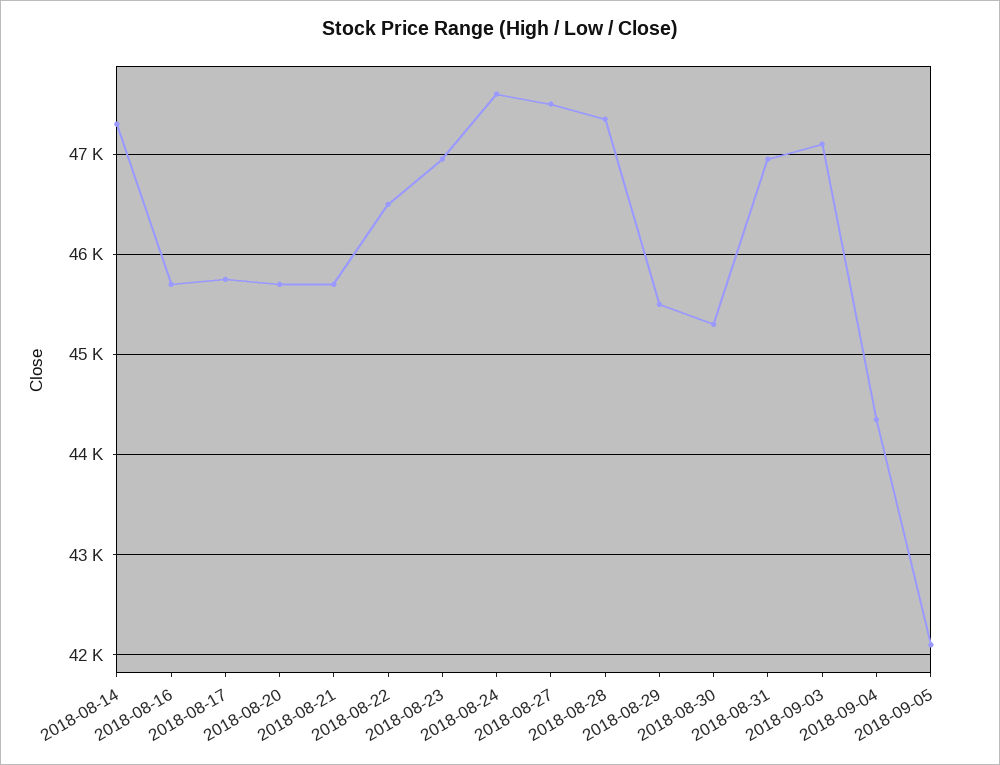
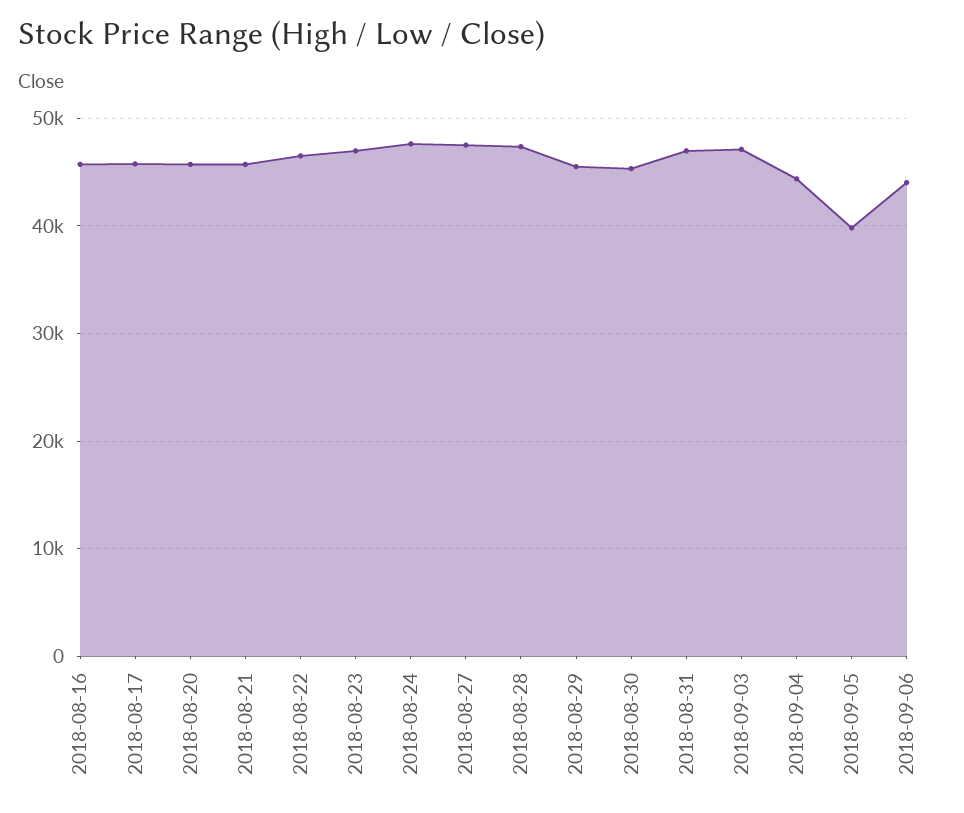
2018-08-14: 47300 -> none
2018-09-05: 42100 -> 40000
2018-09-06: none -> 44000

